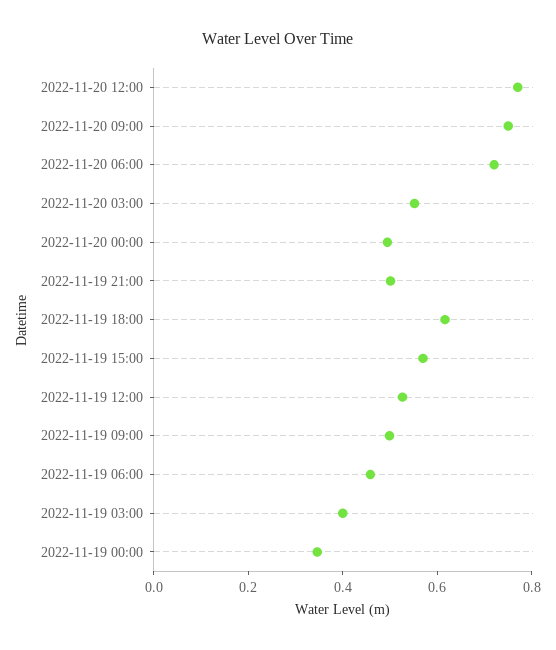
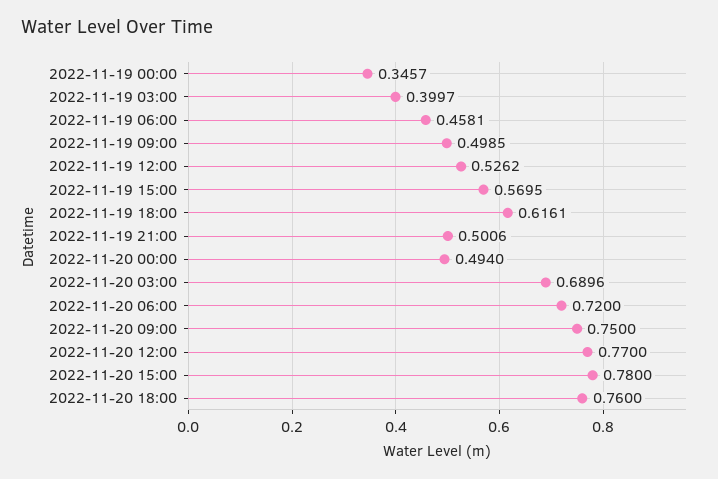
2022-11-20 03:00: 0.55 -> 0.6896
2022-11-20 15:00: none -> 0.78
2022-11-20 18:00: none -> 0.76

